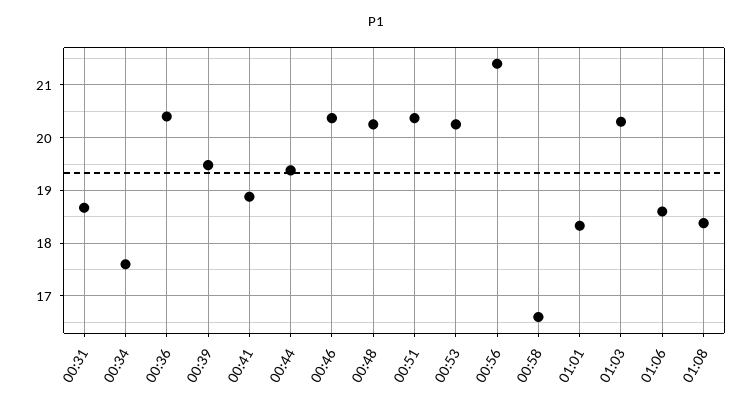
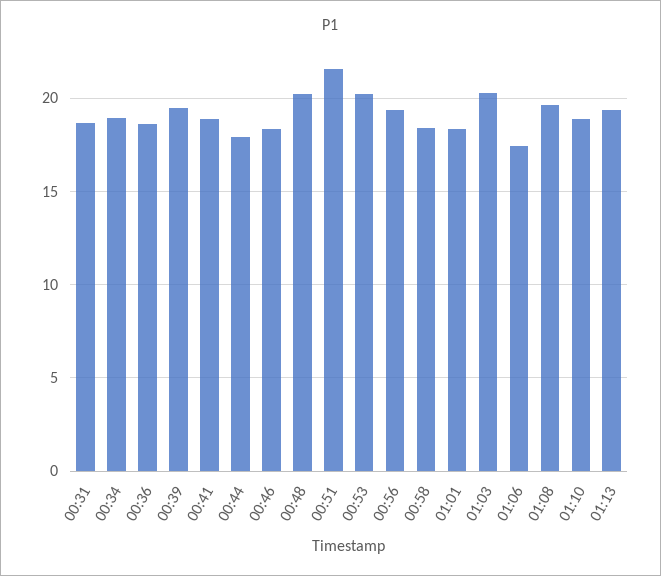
00:34: 17.6 -> 19
00:36: 20.4 -> 18.5
00:44: 19.4 -> 18
00:46: 20.4 -> 18.5
00:51: 20.4 -> 21.5
00:56: 21.4 -> 19.5
00:58: 16.6 -> 18.5
01:06: 18.6 -> 17.5
01:08: 18.4 -> 19.5
01:10: none -> 19
01:13: none -> 19.5

